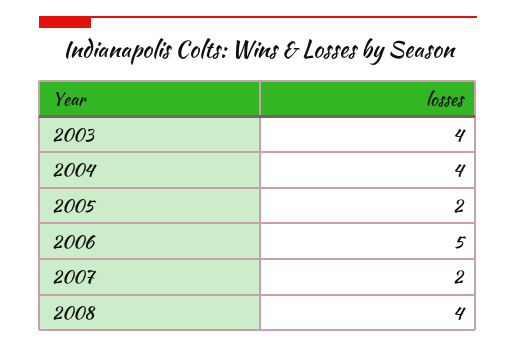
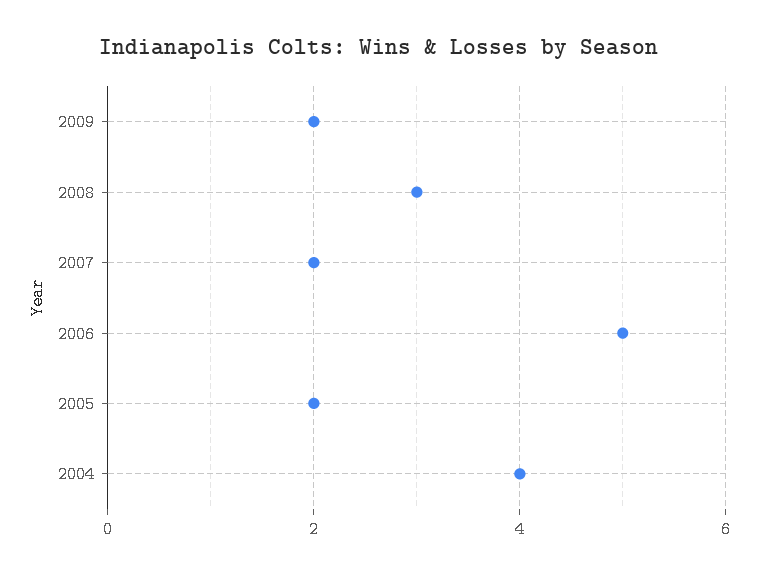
2003: 4 -> none
2008: 4 -> 3
2009: none -> 2

